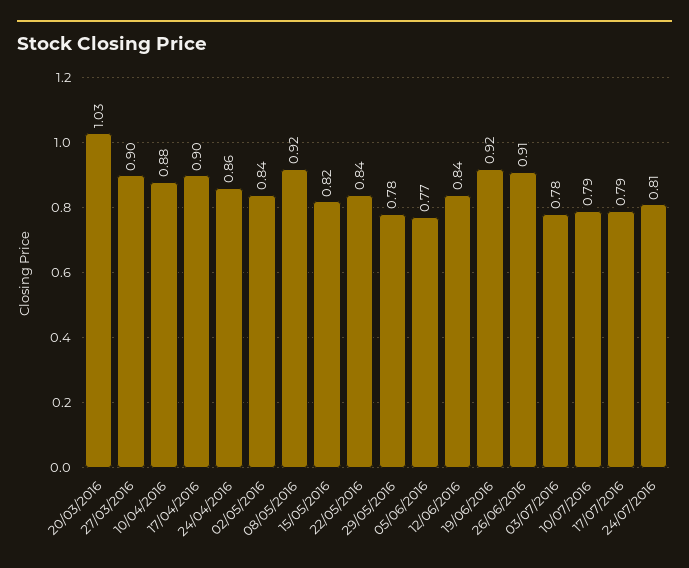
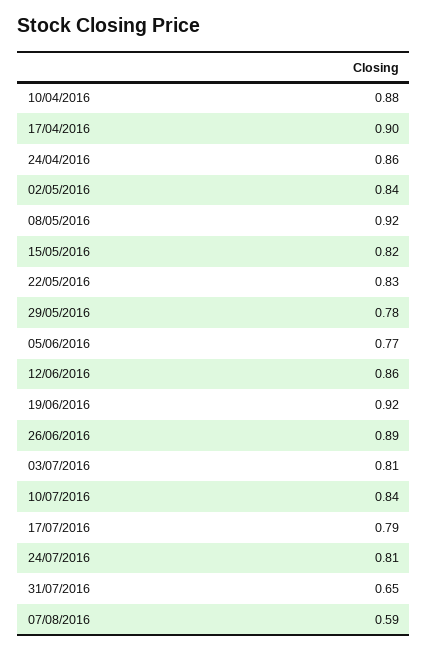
20/03/2016: 1.03 -> none
27/03/2016: 0.9 -> none
22/05/2016: 0.84 -> 0.83
12/06/2016: 0.84 -> 0.86
26/06/2016: 0.91 -> 0.89
03/07/2016: 0.78 -> 0.81
10/07/2016: 0.79 -> 0.84
31/07/2016: none -> 0.65
07/08/2016: none -> 0.59

